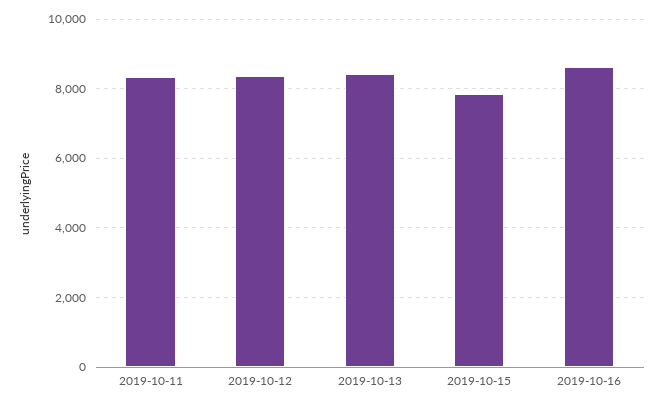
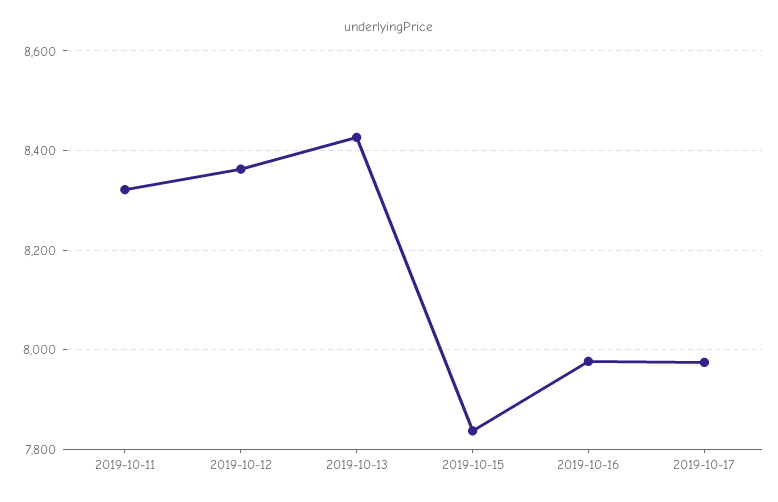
2019-10-16: 8600 -> 7980
2019-10-17: none -> 7980

